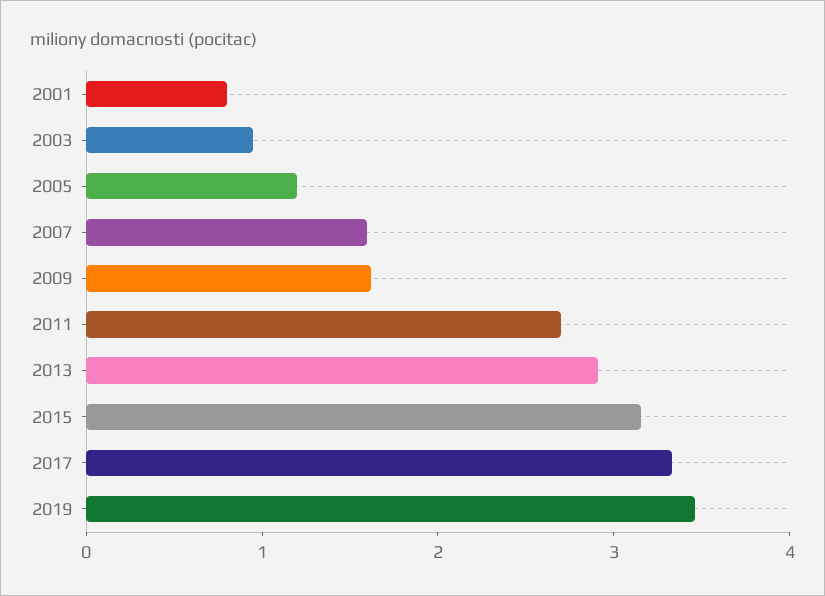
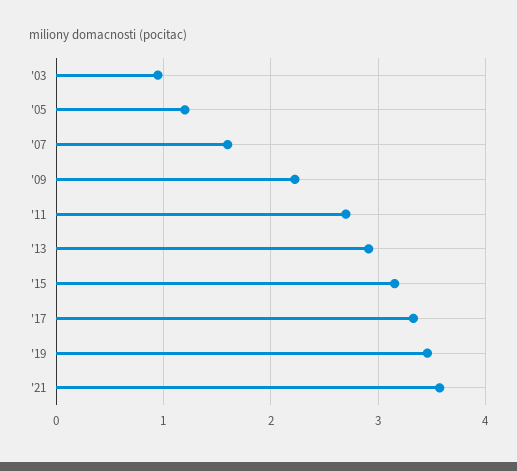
2001: 0.8 -> none
2009: 1.6 -> 2.2
'21: none -> 3.6

